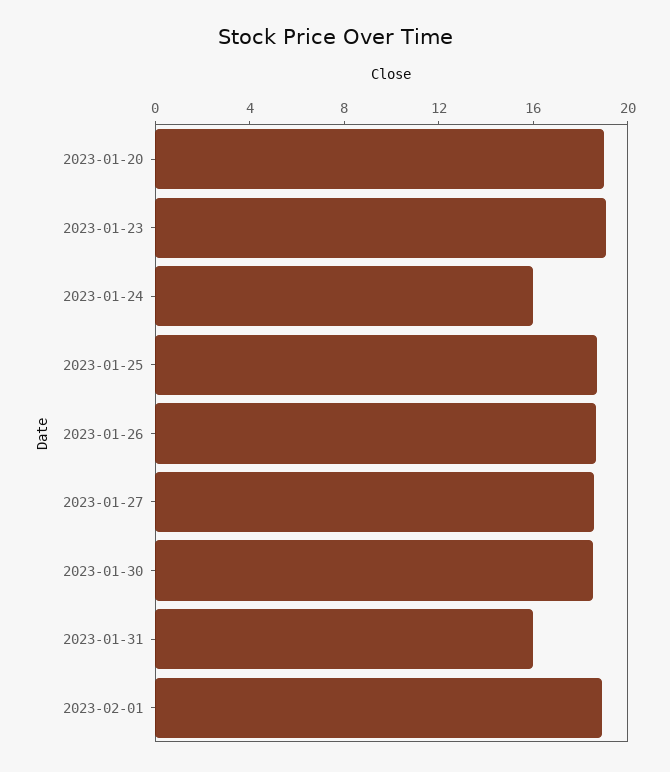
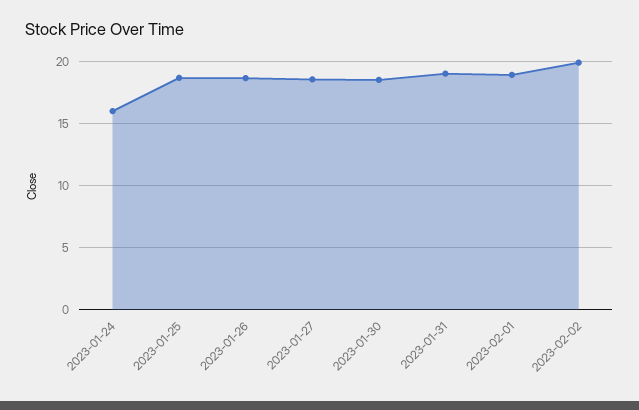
2023-01-20: 19 -> none
2023-01-23: 19 -> none
2023-01-31: 16 -> 19
2023-02-02: none -> 20

